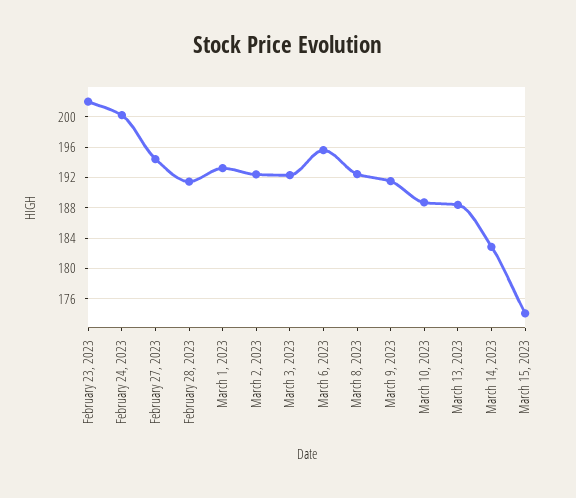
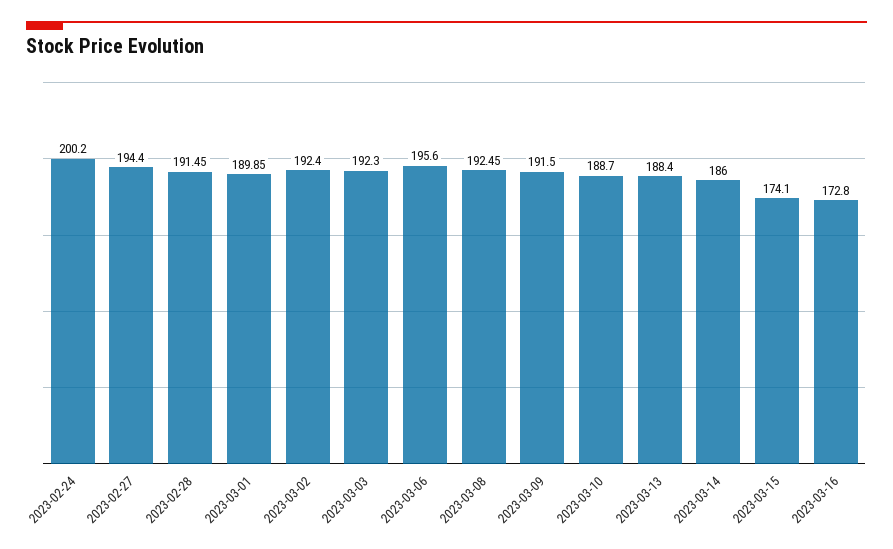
February 23, 2023: 202 -> none
March 1, 2023: 193 -> 189.85
March 14, 2023: 183 -> 186
2023-03-16: none -> 172.8

